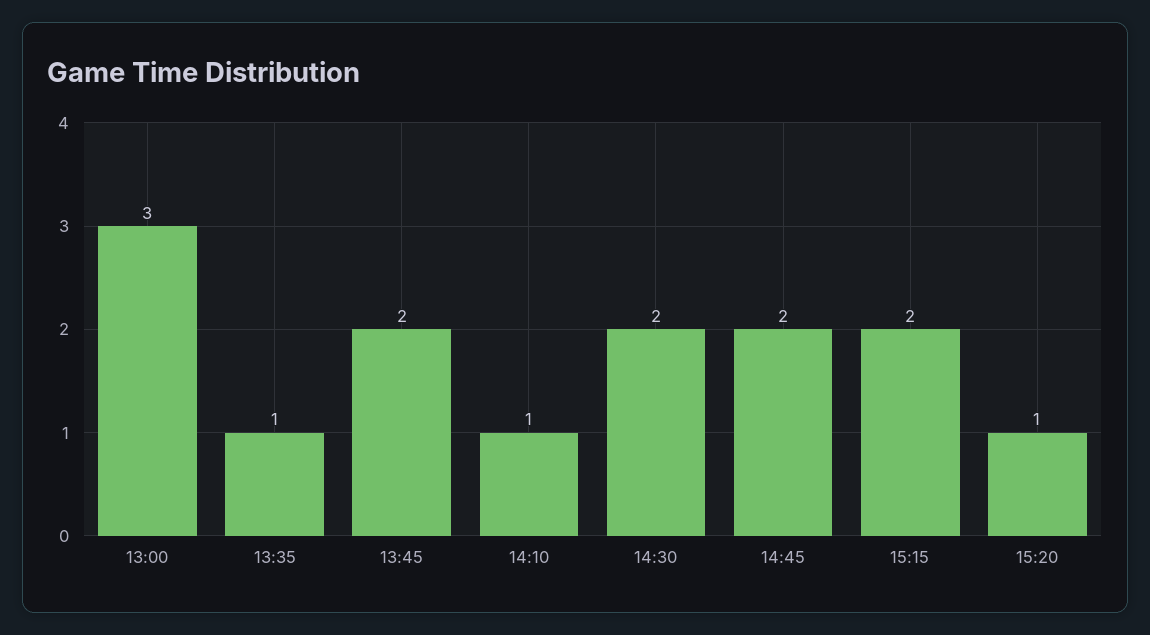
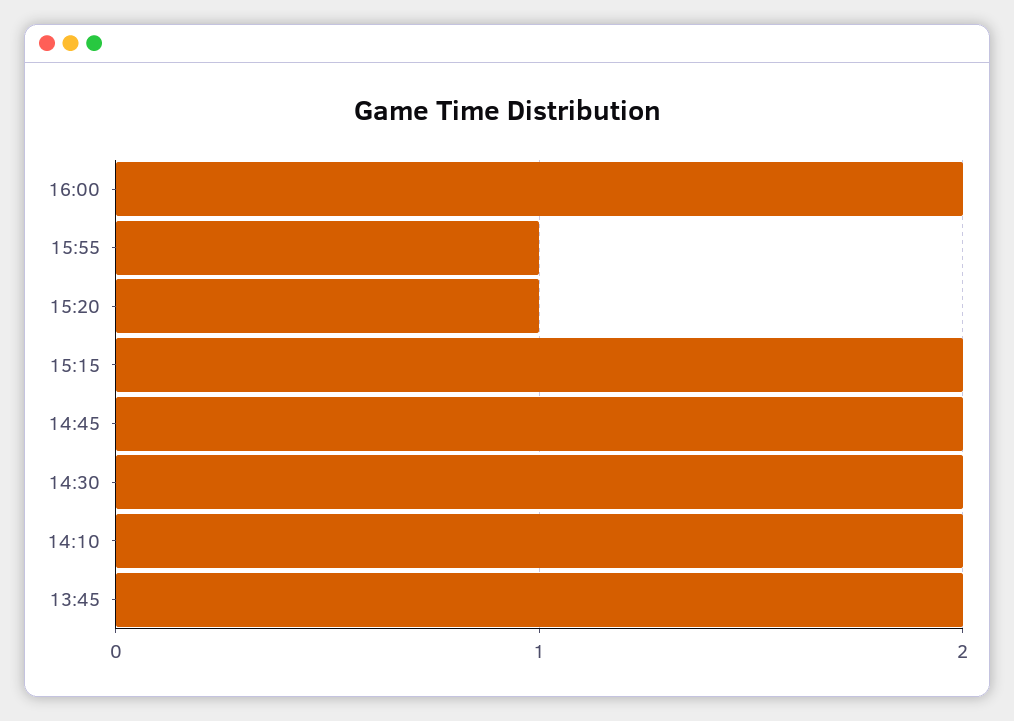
13:00: 3 -> none
13:35: 1 -> none
14:10: 1 -> 2
16:00: none -> 2
15:55: none -> 1

